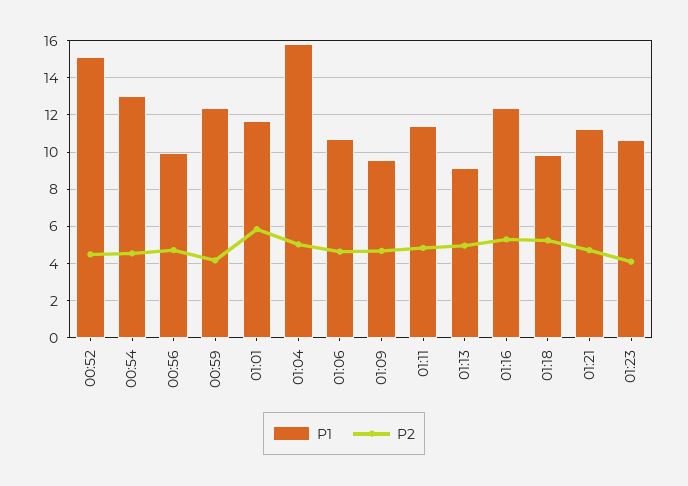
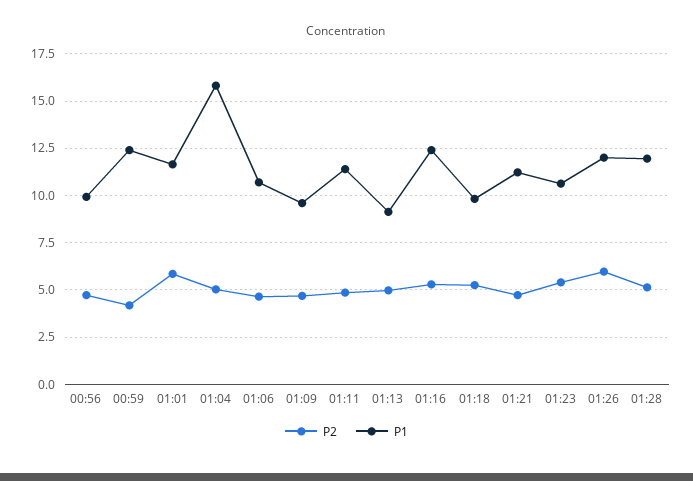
P1, 00:52: 15 -> none
P2, 00:52: 4.5 -> none
P1, 00:54: 13 -> none
P2, 00:54: 4.5 -> none
P2, 01:23: 4 -> 5.5
P2, 01:26: none -> 6
P1, 01:26: none -> 12
P2, 01:28: none -> 5
P1, 01:28: none -> 12

